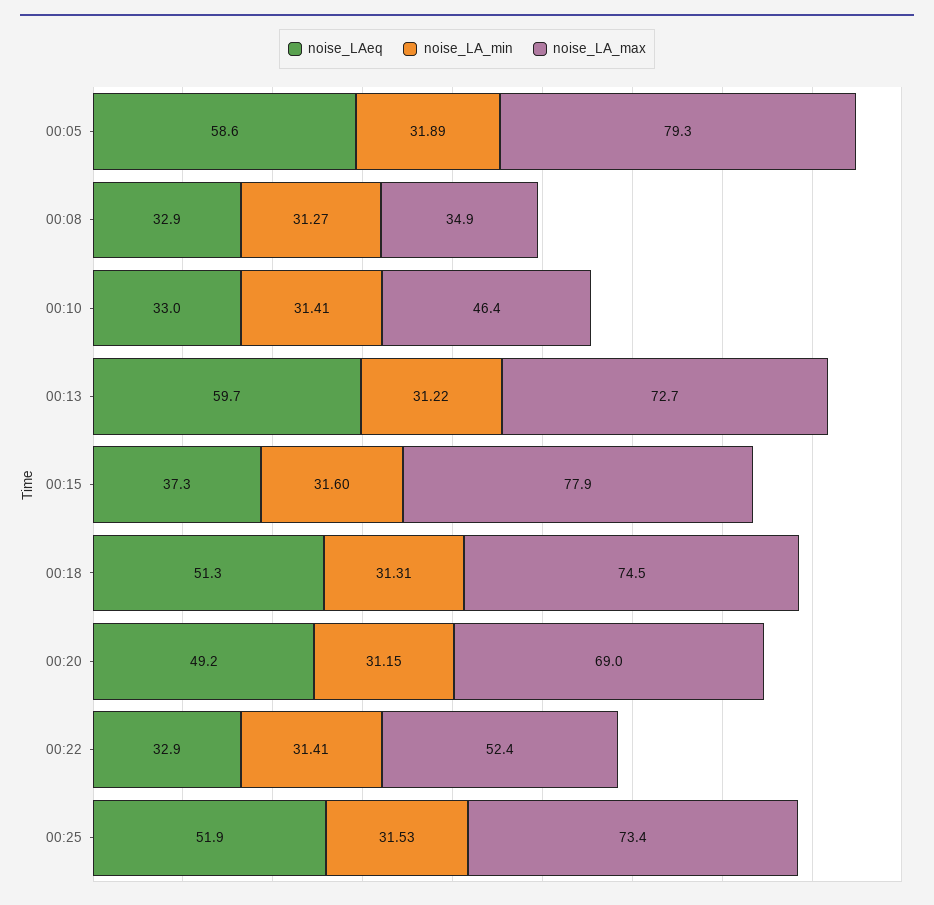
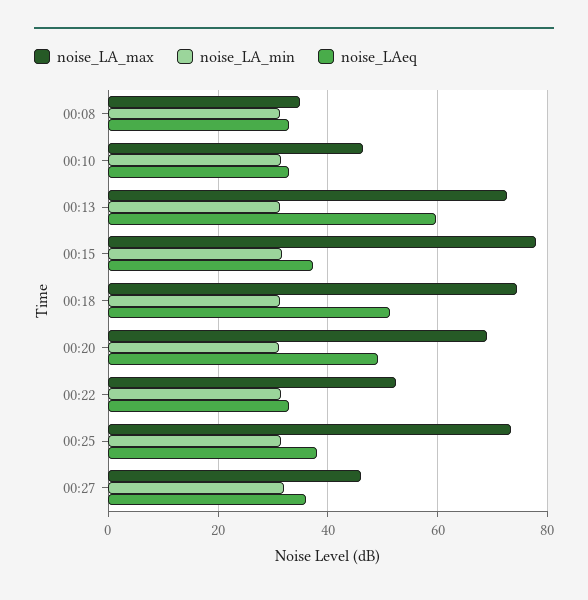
noise_LAeq, 00:05: 58.6 -> none
noise_LA_min, 00:05: 31.89 -> none
noise_LA_max, 00:05: 79.3 -> none
noise_LAeq, 00:25: 51.9 -> 38
noise_LA_max, 00:27: none -> 46
noise_LA_min, 00:27: none -> 32
noise_LAeq, 00:27: none -> 36

